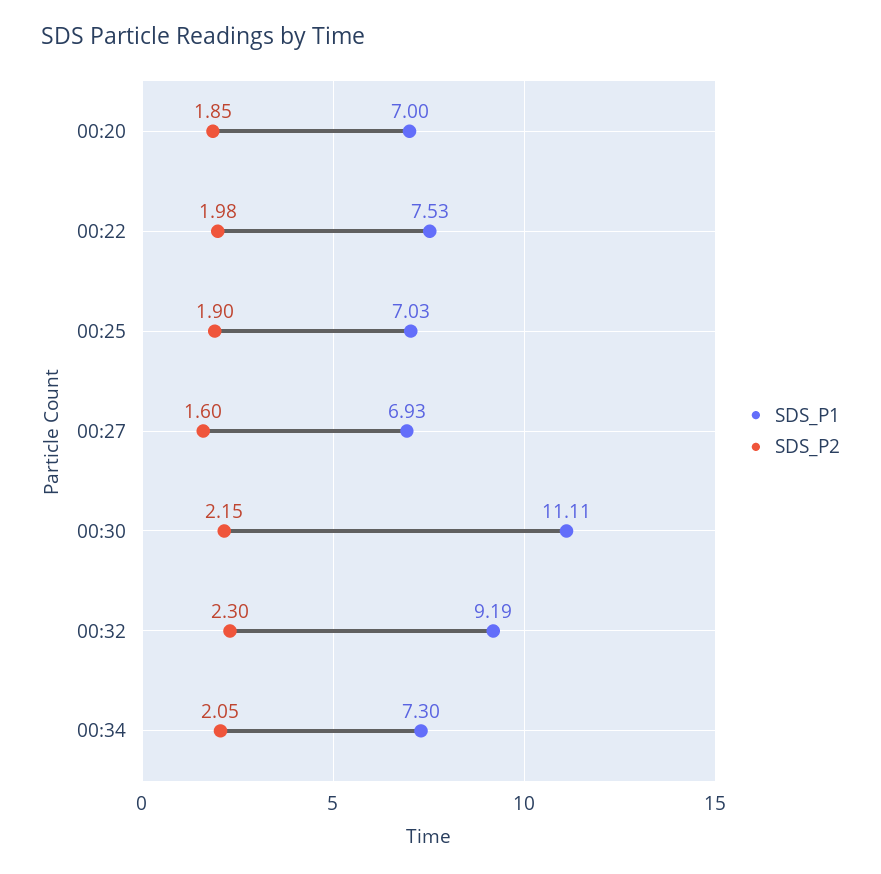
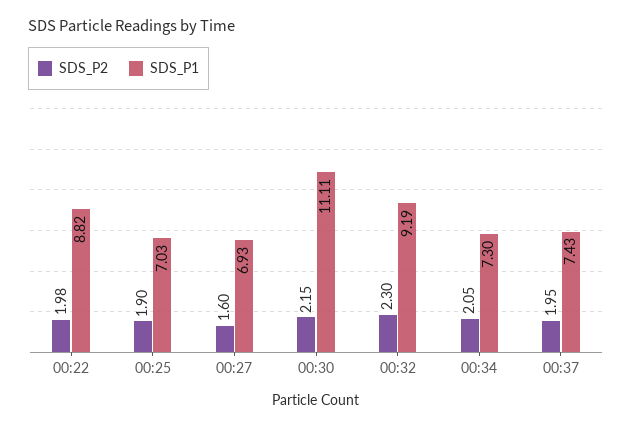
SDS_P1, 00:20: 7 -> none
SDS_P2, 00:20: 1.85 -> none
SDS_P1, 00:22: 7.53 -> 8.82
SDS_P2, 00:37: none -> 1.95
SDS_P1, 00:37: none -> 7.43

